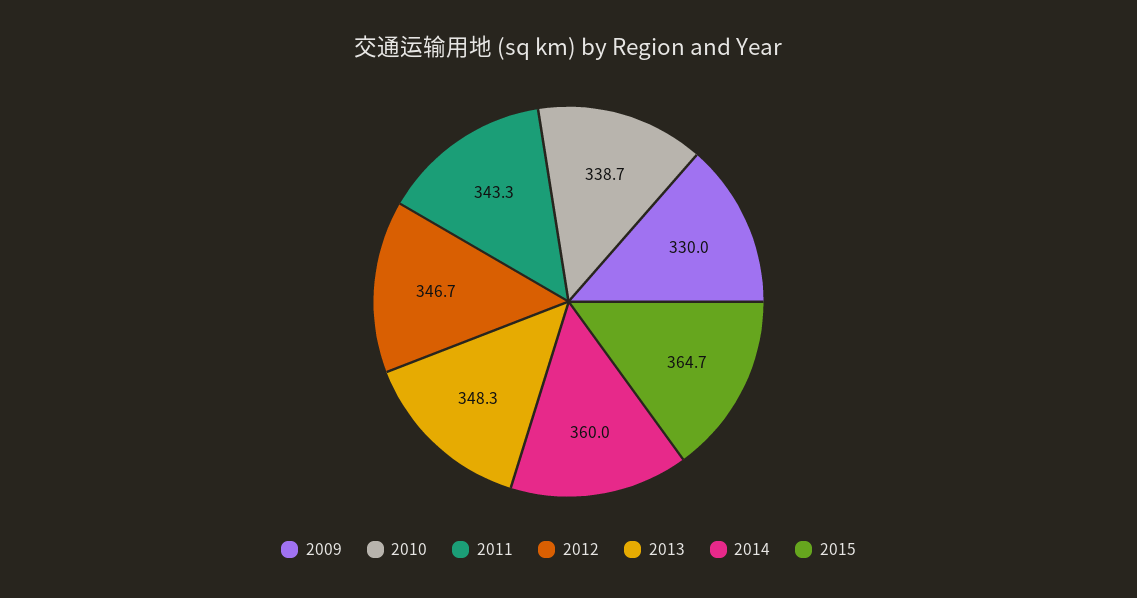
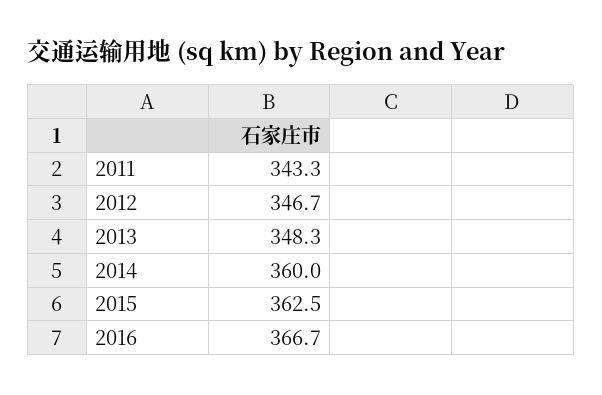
2009: 330 -> none
2010: 338.7 -> none
2015: 364.7 -> 362.5
2016: none -> 366.7

